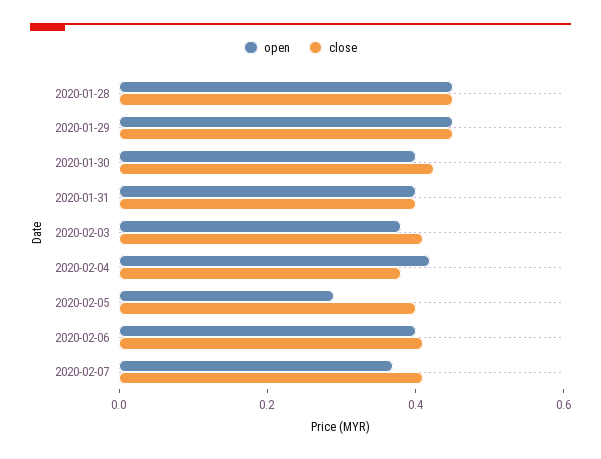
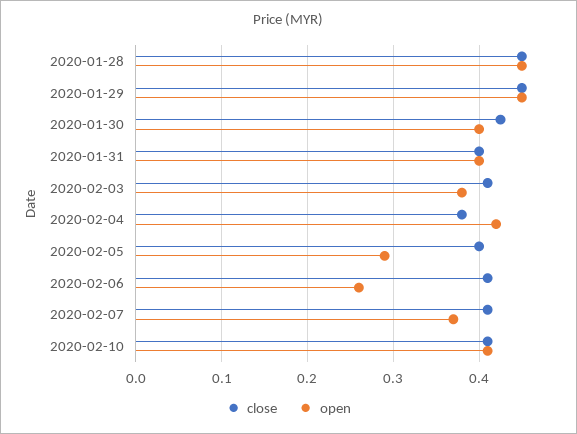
open, 2020-02-06: 0.4 -> 0.26
close, 2020-02-10: none -> 0.41
open, 2020-02-10: none -> 0.41

